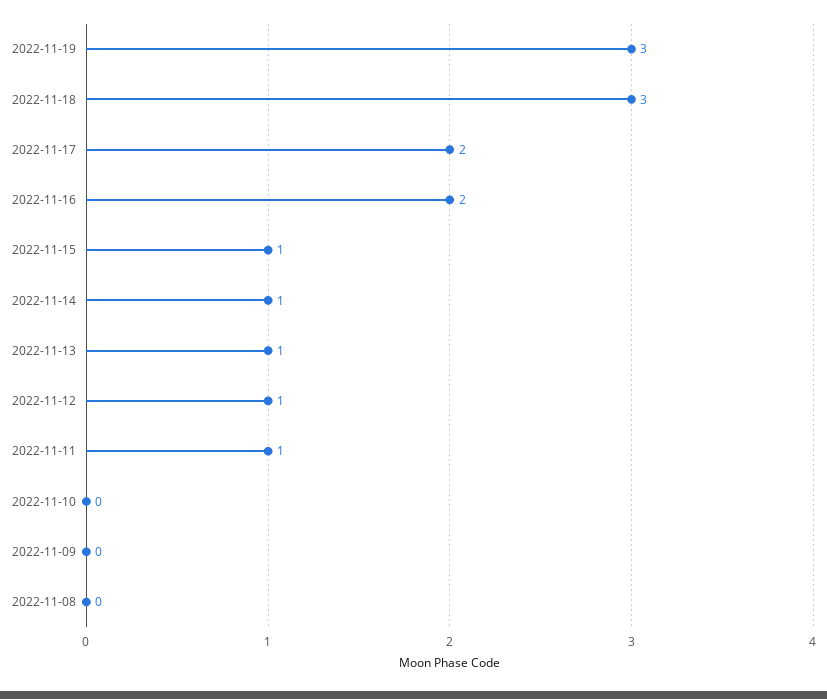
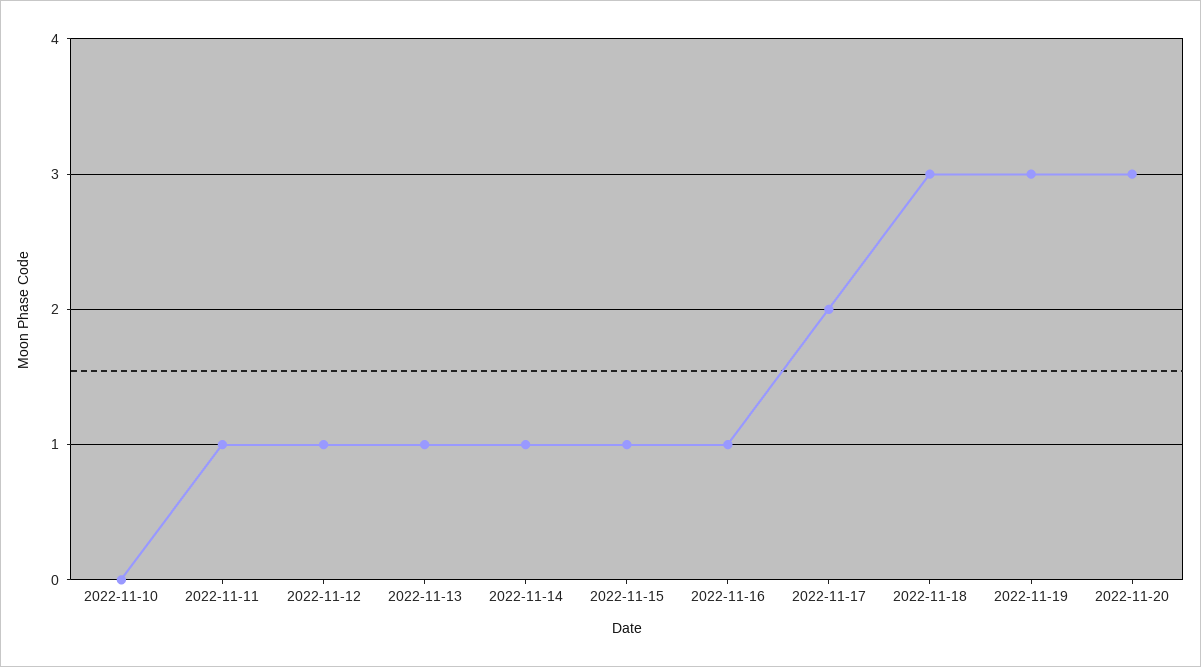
2022-11-16: 2 -> 1
2022-11-09: 0 -> none
2022-11-08: 0 -> none
2022-11-20: none -> 3

